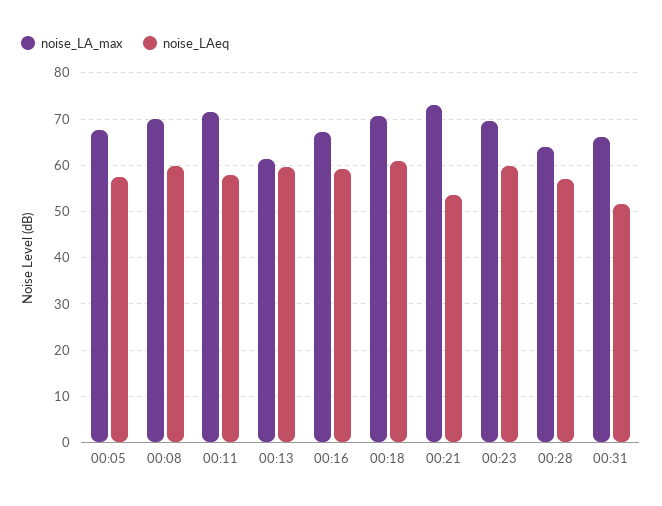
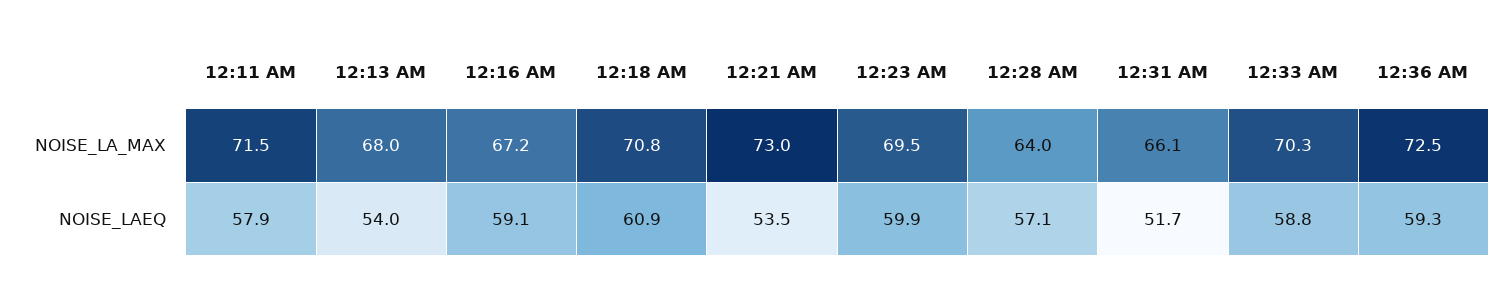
noise_LA_max, 00:05: 68 -> none
noise_LAeq, 00:05: 58 -> none
noise_LA_max, 00:08: 70 -> none
noise_LAeq, 00:08: 60 -> none
noise_LA_max, 00:13: 62 -> 68
noise_LAeq, 00:13: 60 -> 54
noise_LA_max, 12:33 AM: none -> 70.3
noise_LA_max, 12:36 AM: none -> 72.5
noise_LAeq, 12:33 AM: none -> 58.8
noise_LAeq, 12:36 AM: none -> 59.3

